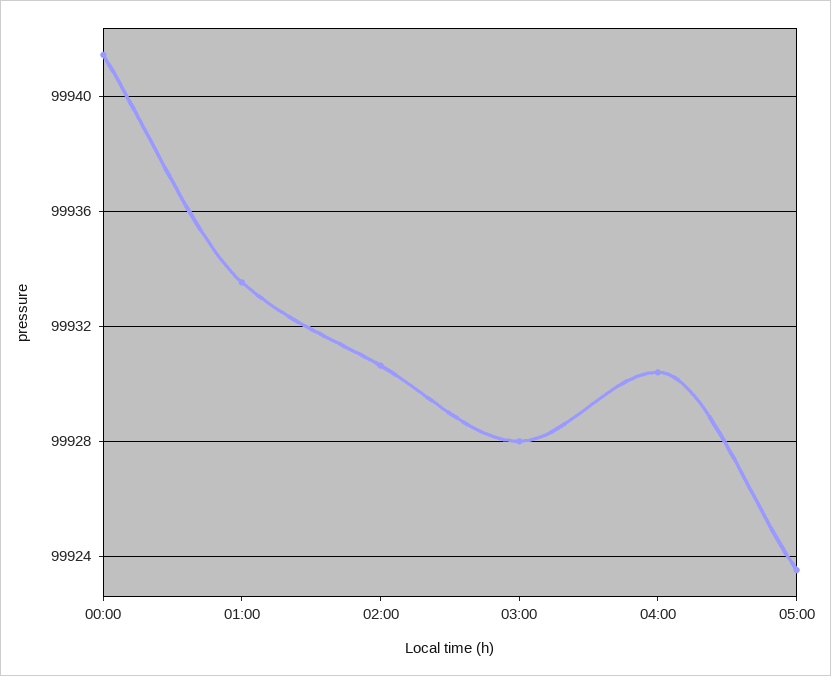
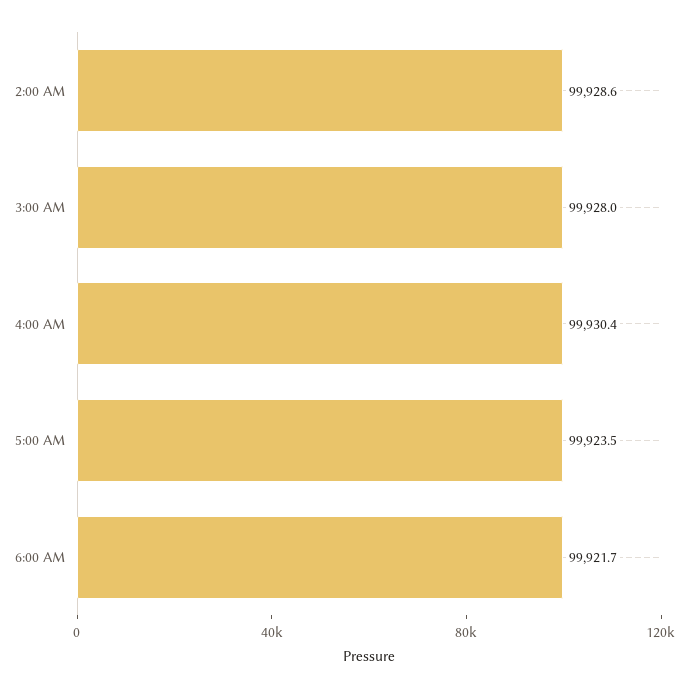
00:00: 99941.5 -> none
01:00: 99933.5 -> none
02:00: 99930.5 -> 99928.6
6:00 AM: none -> 99921.7

